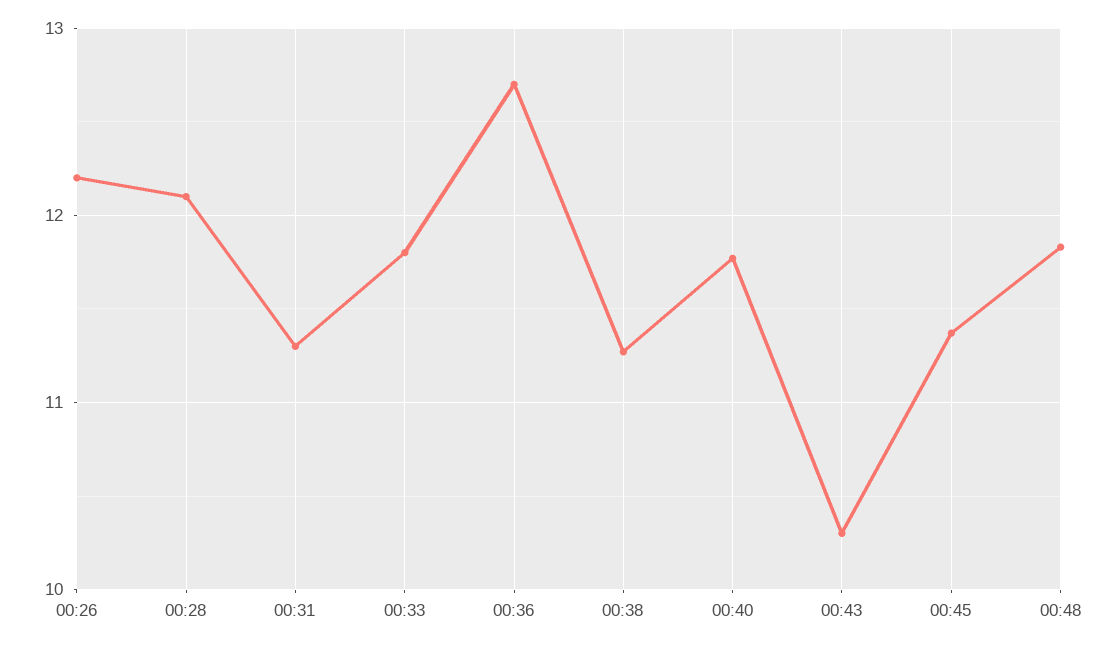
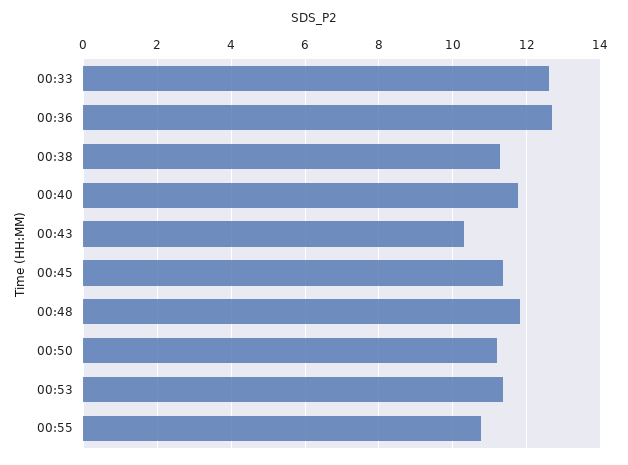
00:26: 12.2 -> none
00:28: 12.1 -> none
00:31: 11.3 -> none
00:33: 11.8 -> 12.6
00:50: none -> 11.2
00:53: none -> 11.4
00:55: none -> 10.8

